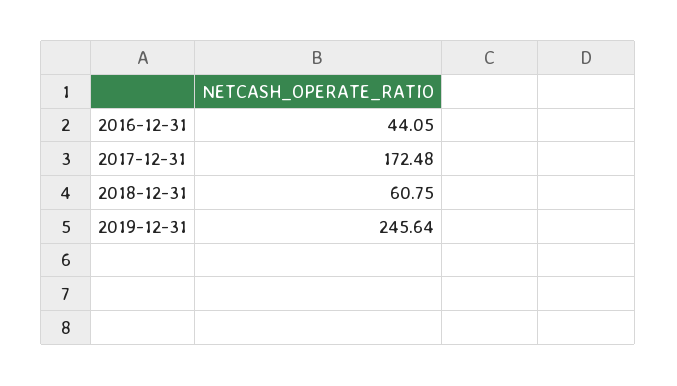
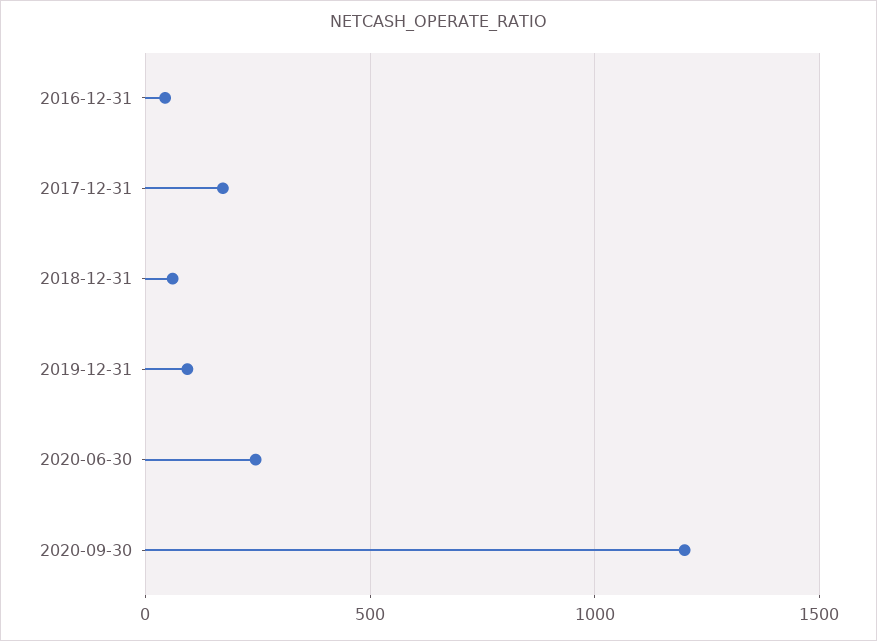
2019-12-31: 245.64 -> 100
2020-06-30: none -> 250
2020-09-30: none -> 1200

